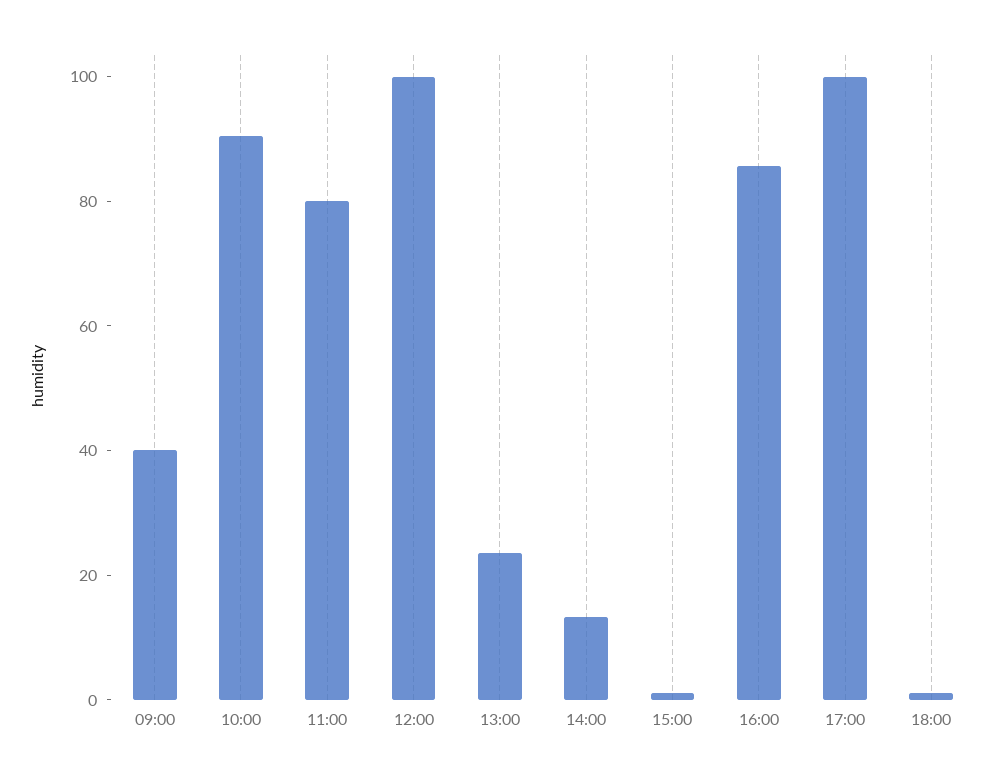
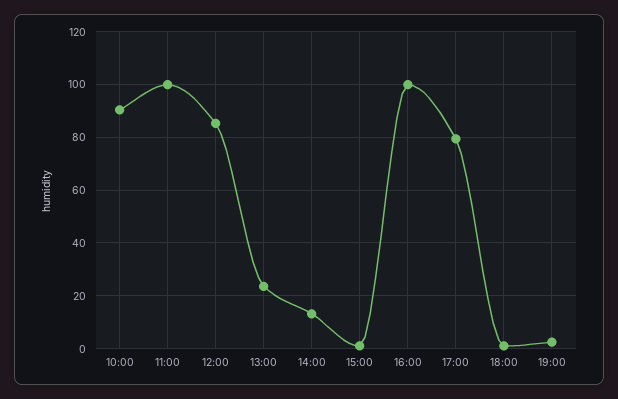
09:00: 40 -> none
11:00: 80 -> 100
12:00: 100 -> 85
16:00: 85 -> 100
17:00: 100 -> 80
19:00: none -> 2.5

